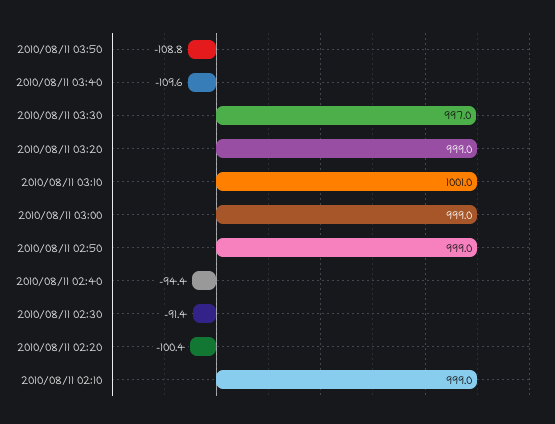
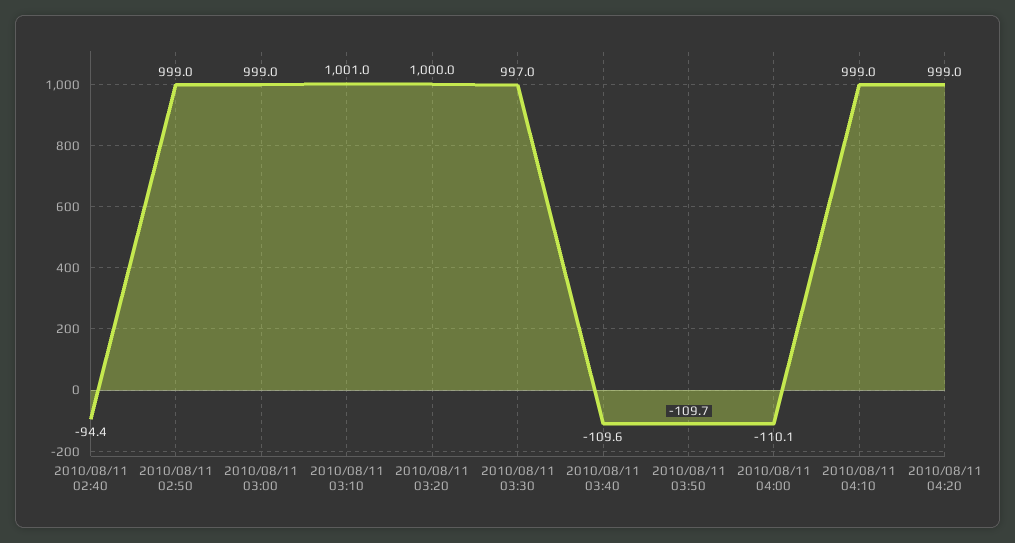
2010/08/11 03:50: -108.8 -> -109.7
2010/08/11 03:20: 999 -> 1000
2010/08/11 02:30: -91.4 -> none
2010/08/11 02:20: -100.4 -> none
2010/08/11 02:10: 999 -> none
2010/08/11 04:00: none -> -110.1
2010/08/11 04:10: none -> 999
2010/08/11 04:20: none -> 999

